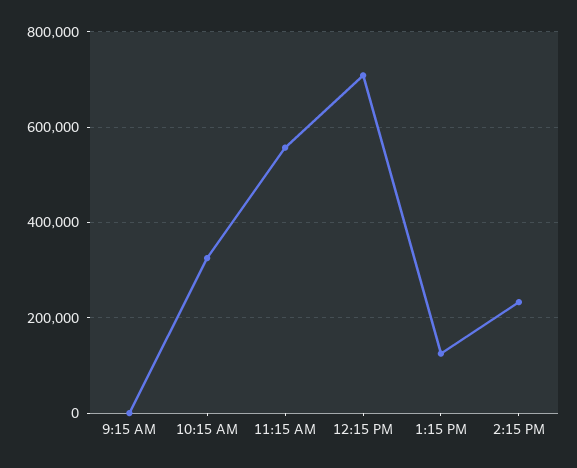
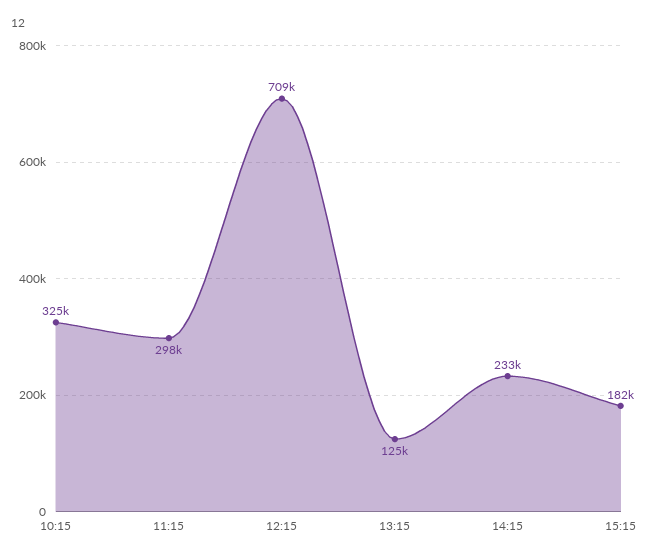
9:15 AM: 0 -> none
11:15 AM: 560000 -> 298000
15:15: none -> 182000

